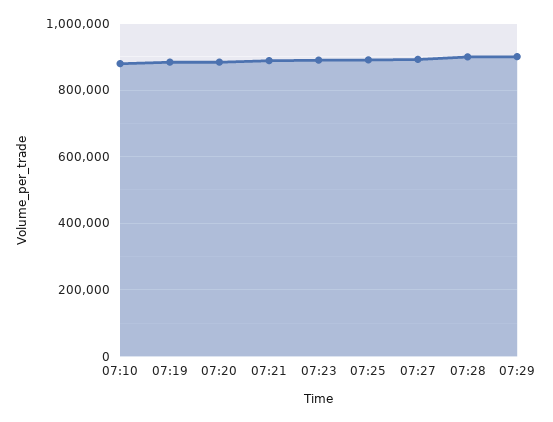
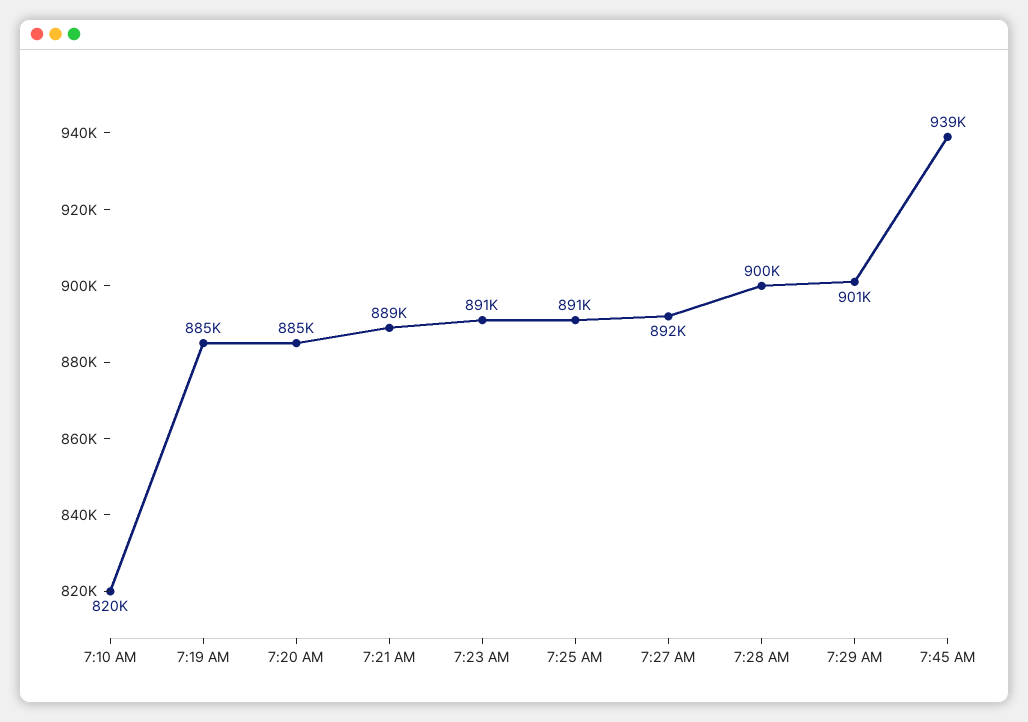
07:10: 880000 -> 820000
7:45 AM: none -> 939000

